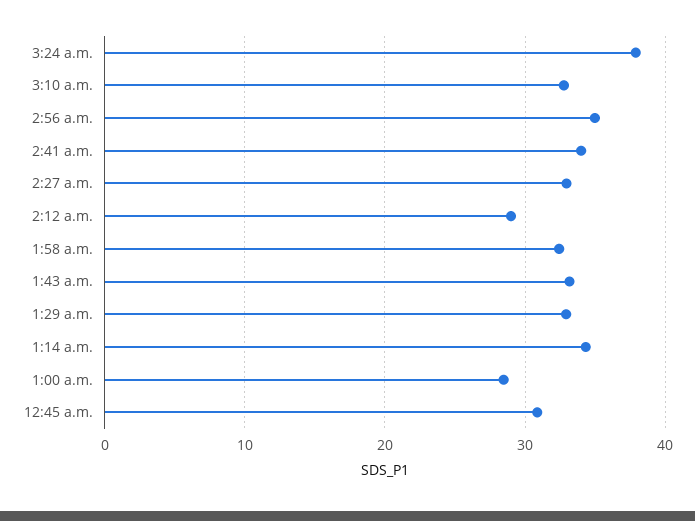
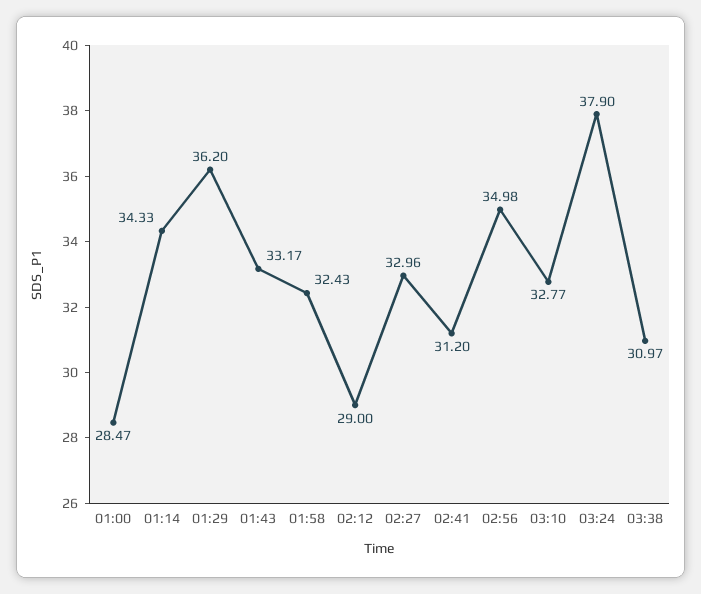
2:41 a.m.: 34 -> 31.2
1:29 a.m.: 33 -> 36.2
12:45 a.m.: 31 -> none
03:38: none -> 30.97

